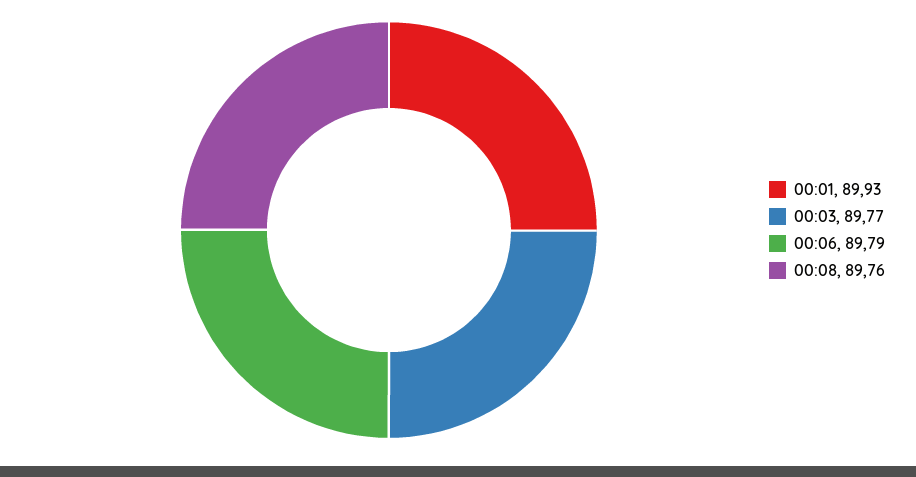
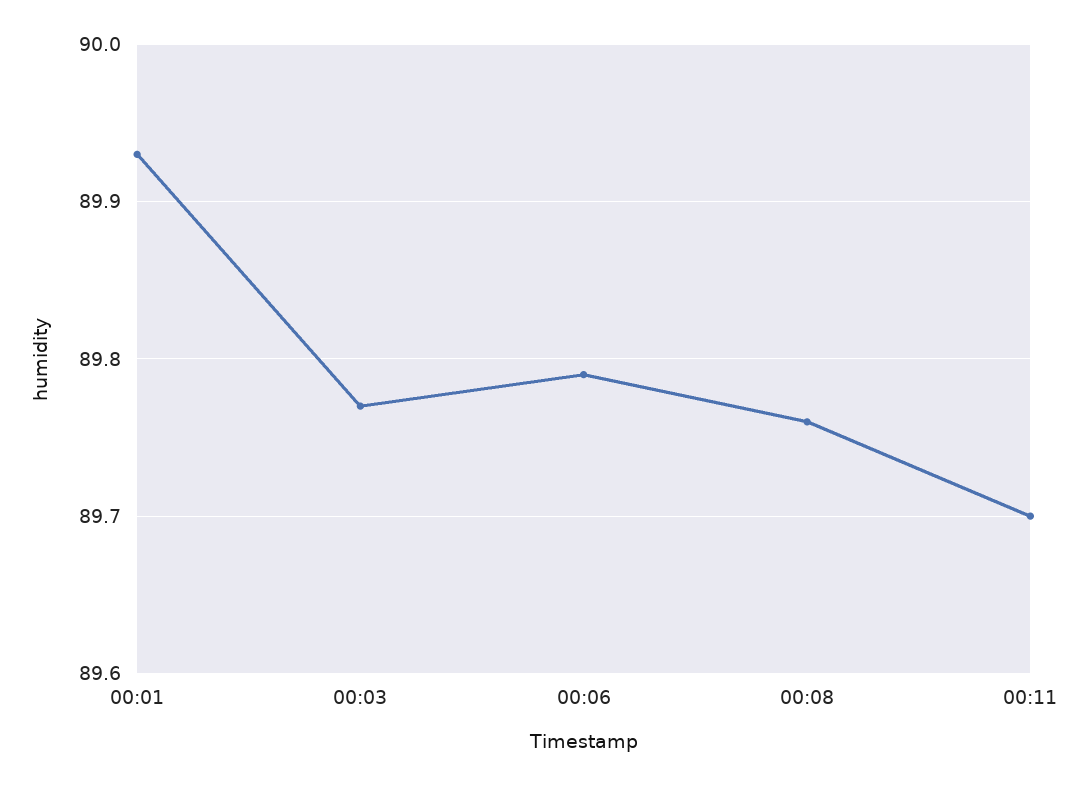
00:11: none -> 89.7

